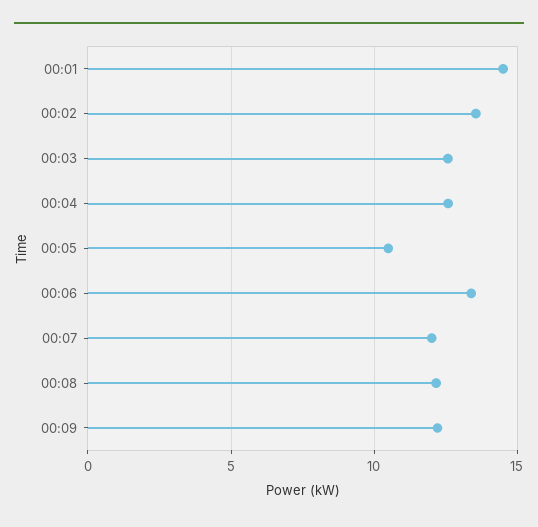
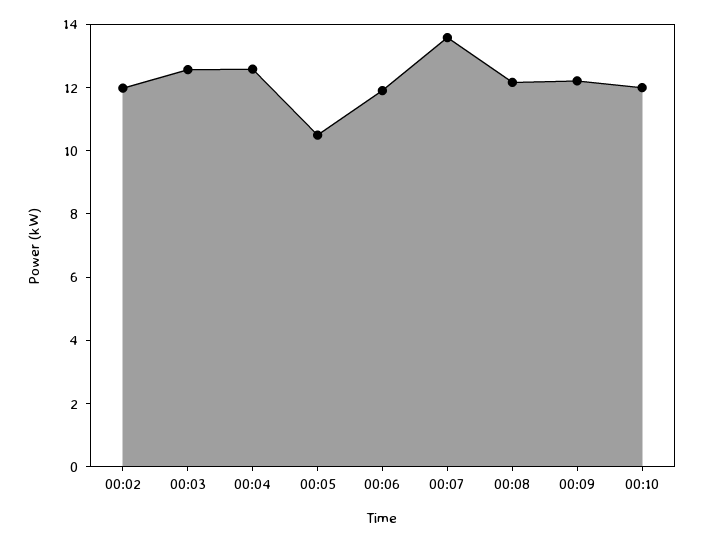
00:01: 14.5 -> none
00:02: 13.5 -> 12
00:06: 13.5 -> 12
00:07: 12 -> 13.5
00:10: none -> 12

